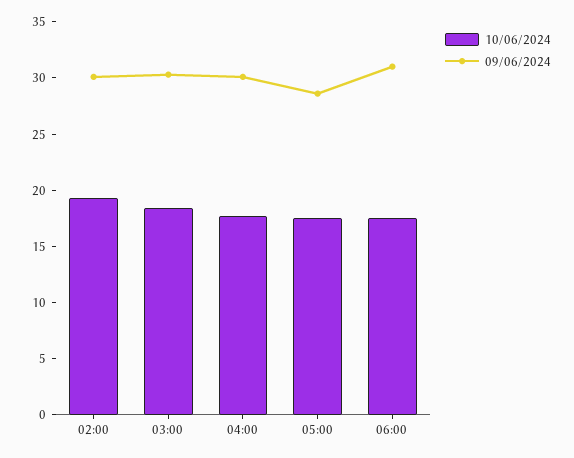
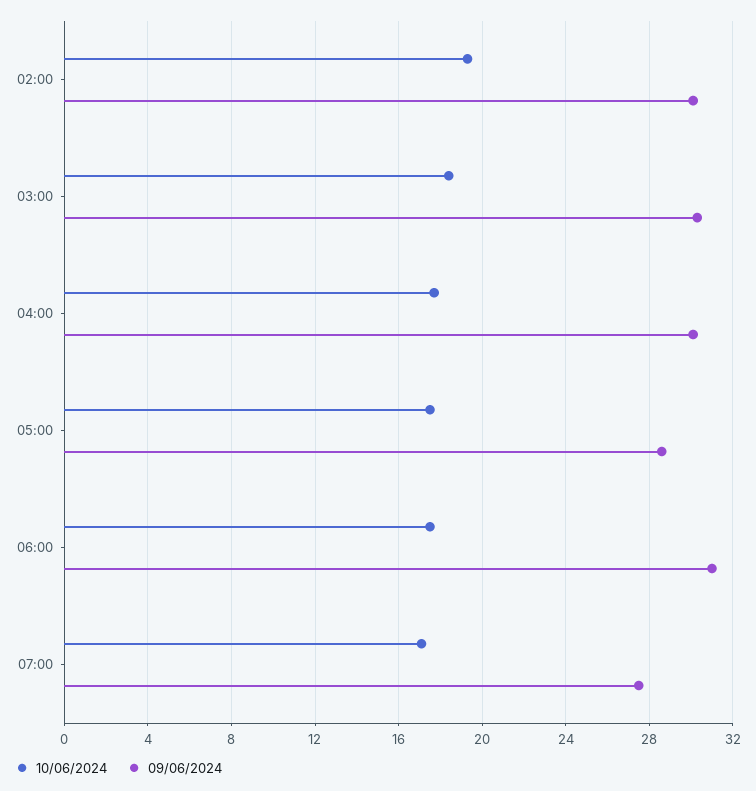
10/06/2024, 07:00: none -> 17
09/06/2024, 07:00: none -> 27.5

